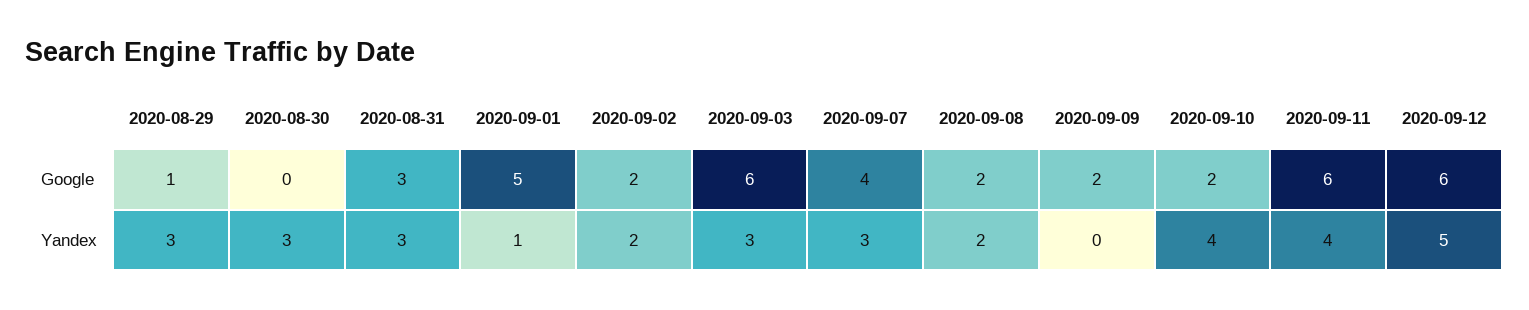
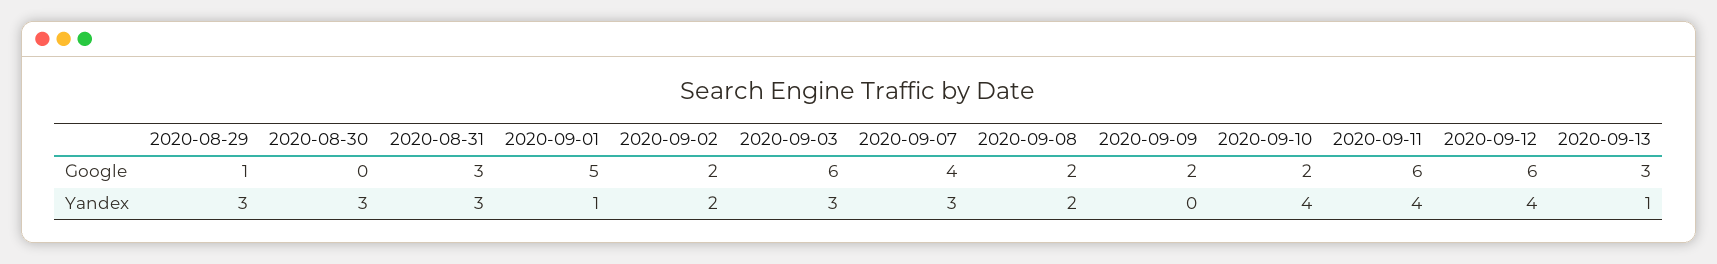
2020-09-12, Yandex: 5 -> 4
2020-09-13, Google: none -> 3
2020-09-13, Yandex: none -> 1

